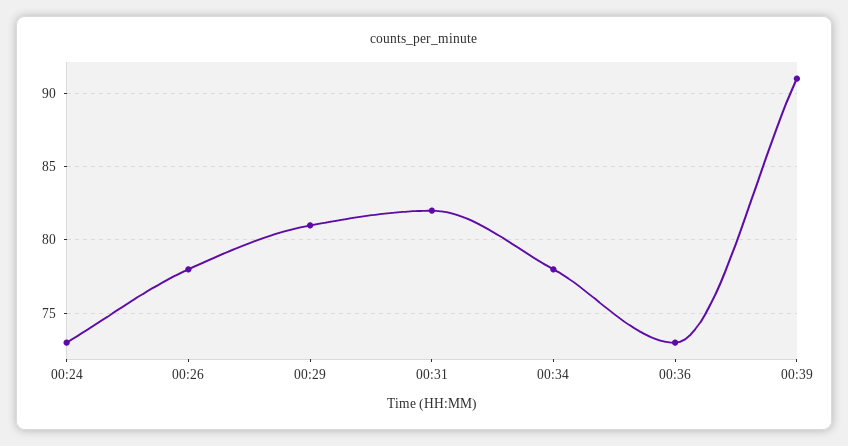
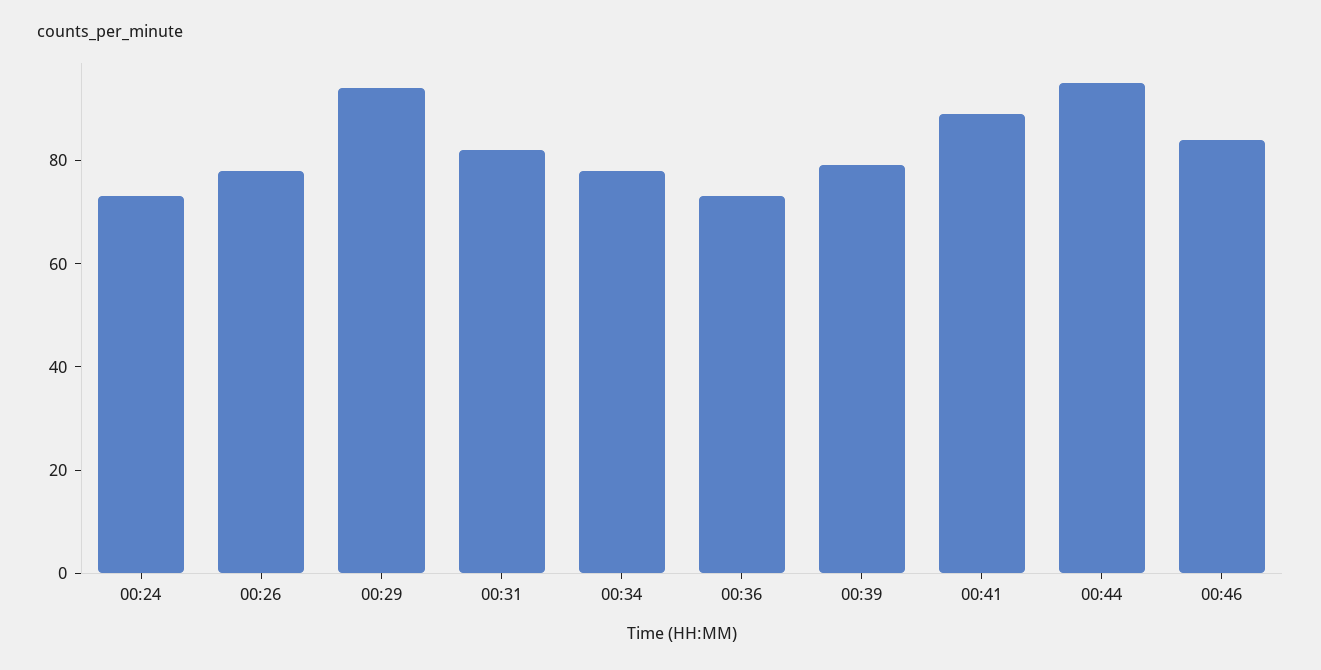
00:29: 81 -> 95
00:39: 91 -> 80
00:41: none -> 90
00:44: none -> 95
00:46: none -> 85

